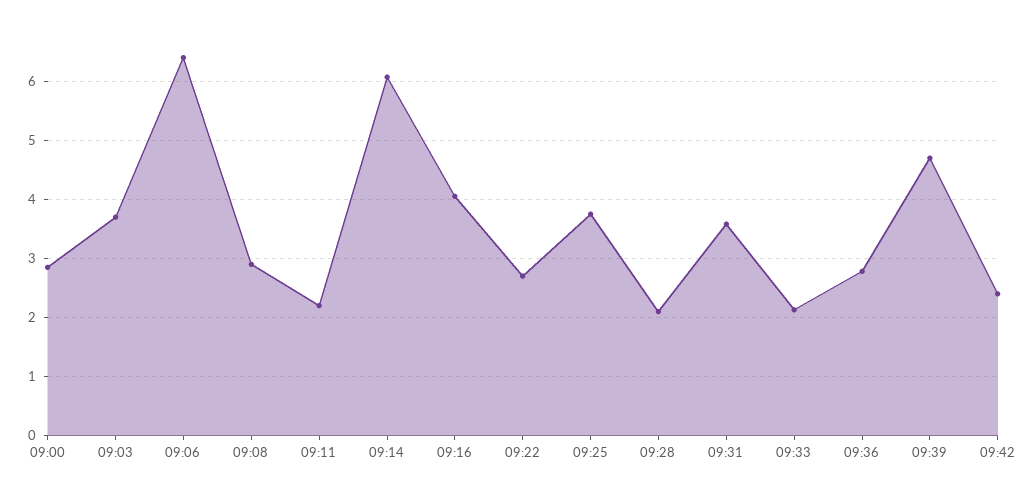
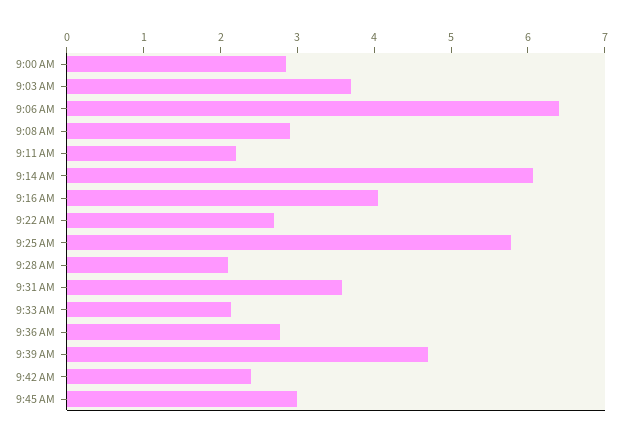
09:25: 3.8 -> 5.8
9:45 AM: none -> 3

